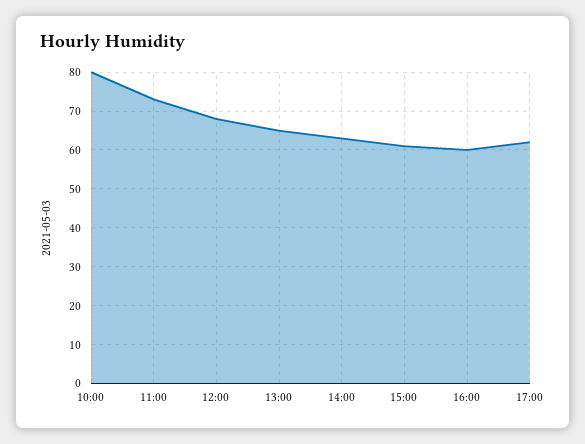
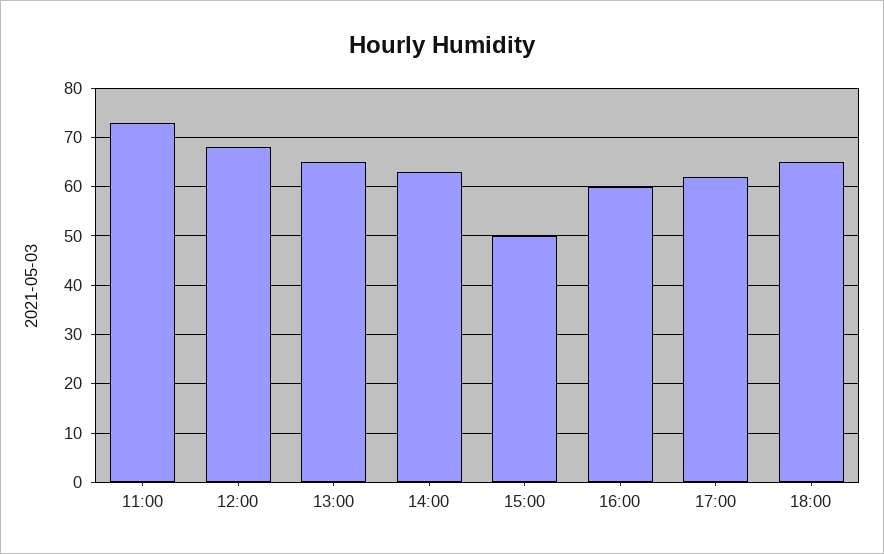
10:00: 80 -> none
15:00: 60 -> 50
18:00: none -> 65

